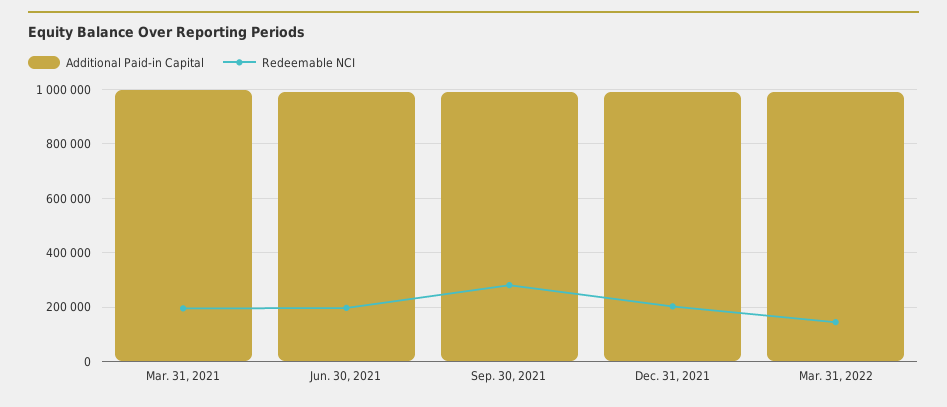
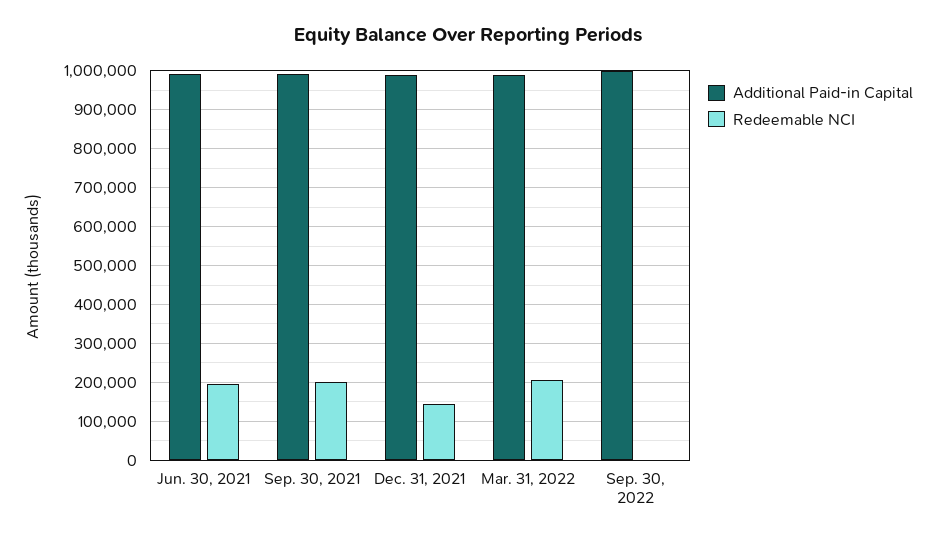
Additional Paid-in Capital, Mar. 31, 2021: 1000000 -> none
Redeemable NCI, Mar. 31, 2021: 200000 -> none
Redeemable NCI, Sep. 30, 2021: 275000 -> 200000
Redeemable NCI, Dec. 31, 2021: 200000 -> 140000
Redeemable NCI, Mar. 31, 2022: 150000 -> 200000
Additional Paid-in Capital, Sep. 30, 2022: none -> 1000000
Redeemable NCI, Sep. 30, 2022: none -> 0

